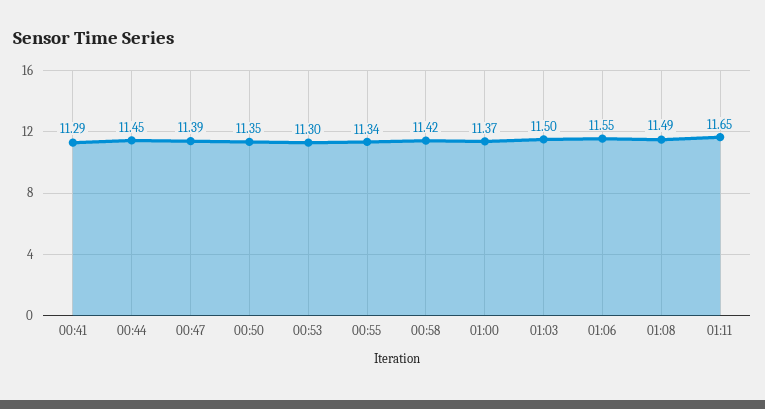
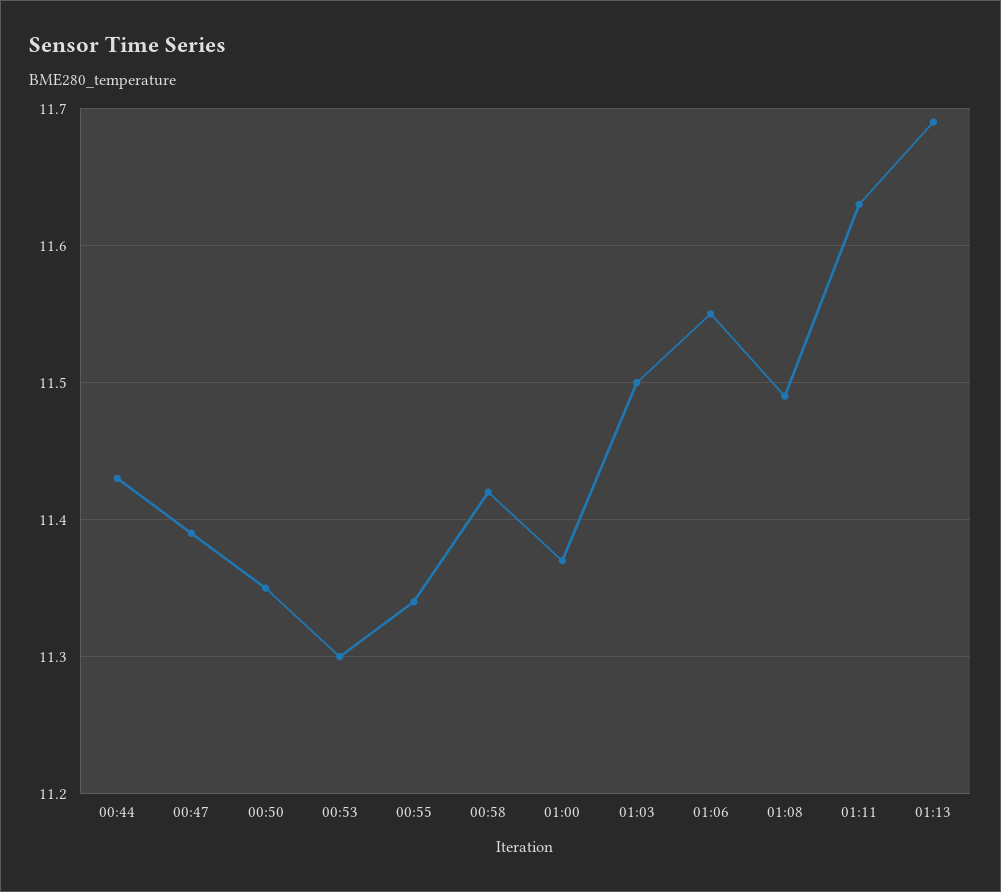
00:41: 11.29 -> none
00:44: 11.45 -> 11.43
01:11: 11.65 -> 11.63
01:13: none -> 11.69

